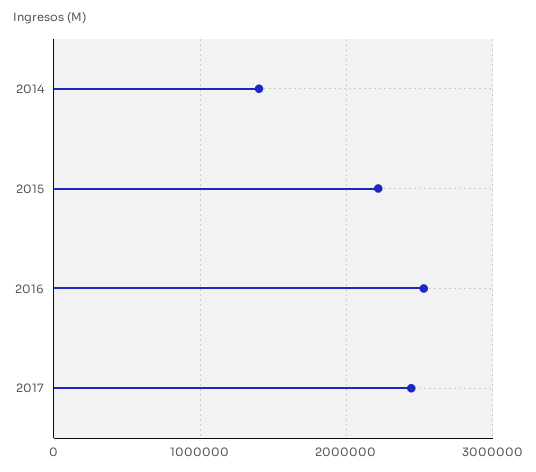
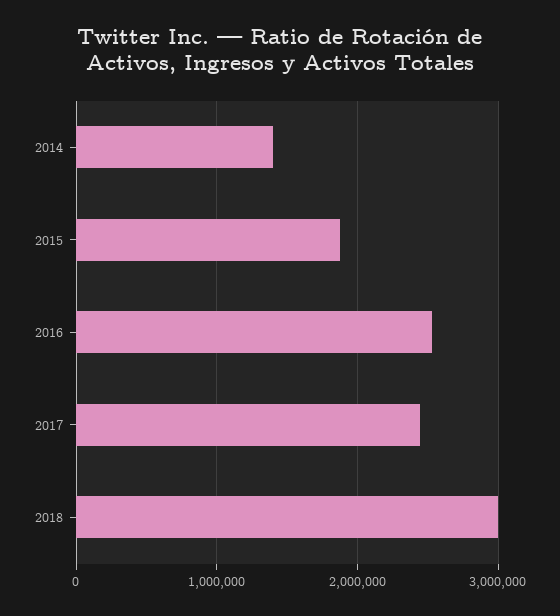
2015: 2200000 -> 1900000
2018: none -> 3000000

